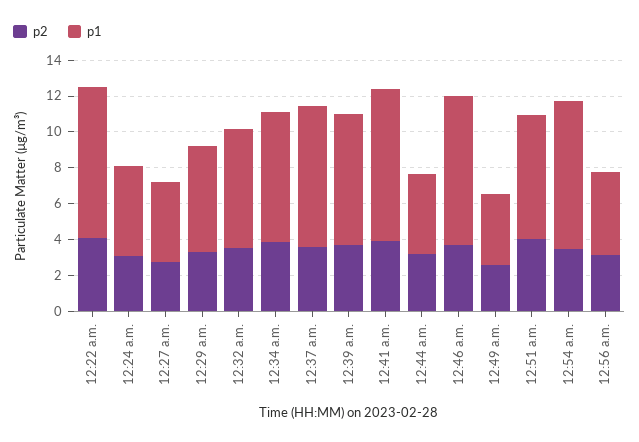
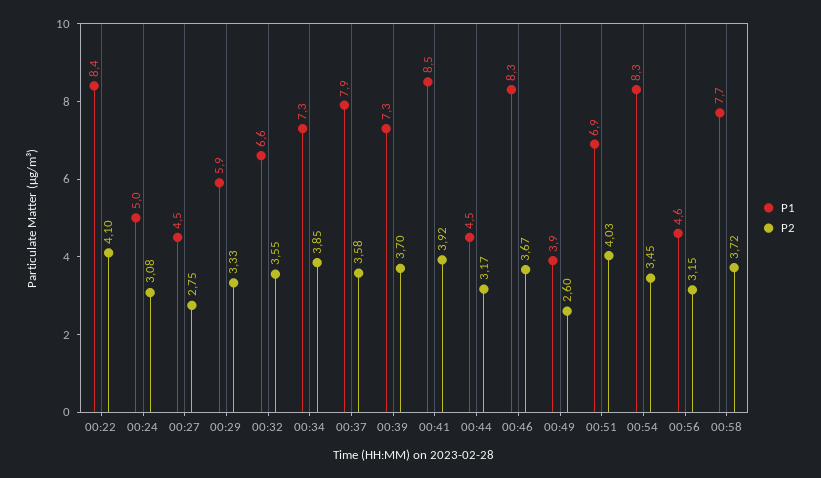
p1, 00:58: none -> 7.7
p2, 00:58: none -> 3.72

